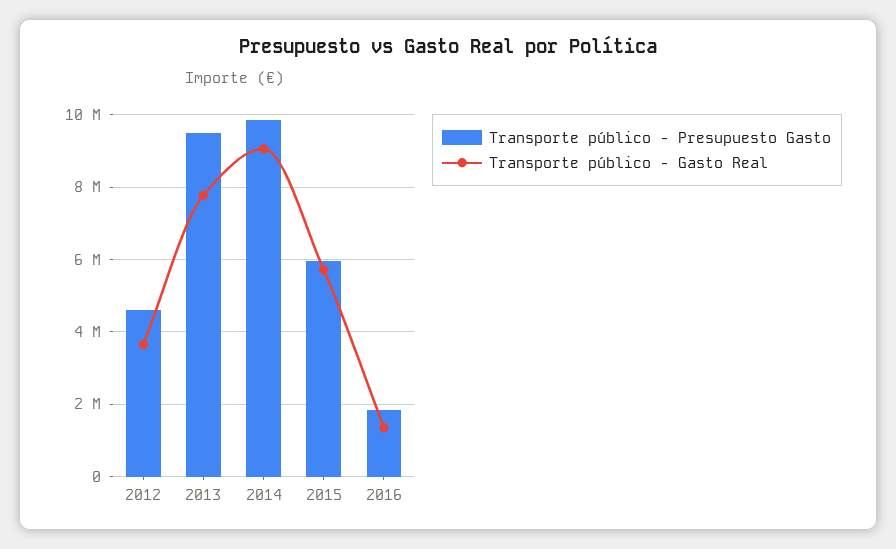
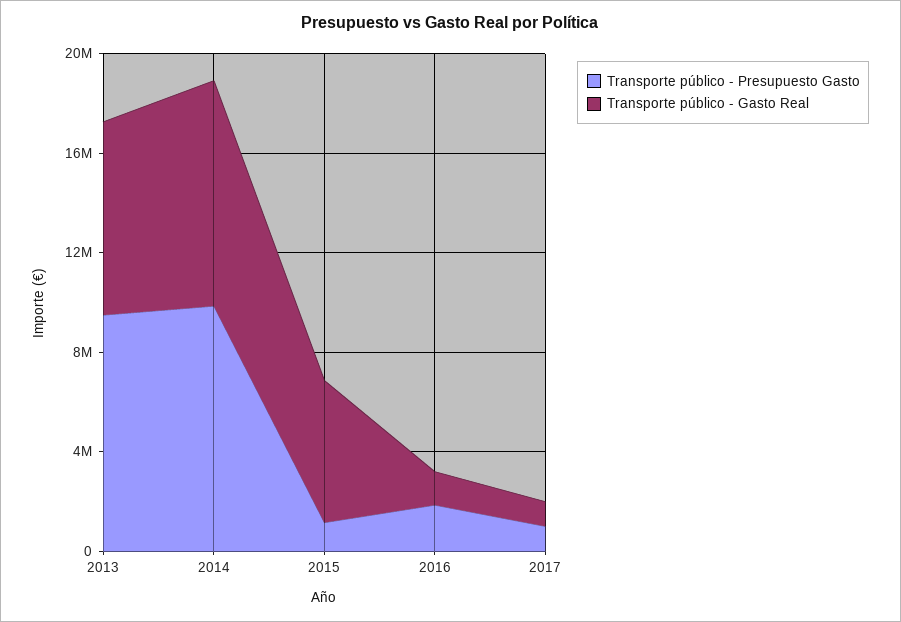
Transporte público - Presupuesto Gasto, 2012: 4600000 -> none
Transporte público - Gasto Real, 2012: 3600000 -> none
Transporte público - Presupuesto Gasto, 2015: 6000000 -> 1000000
Transporte público - Presupuesto Gasto, 2017: none -> 1000000
Transporte público - Gasto Real, 2017: none -> 1000000

